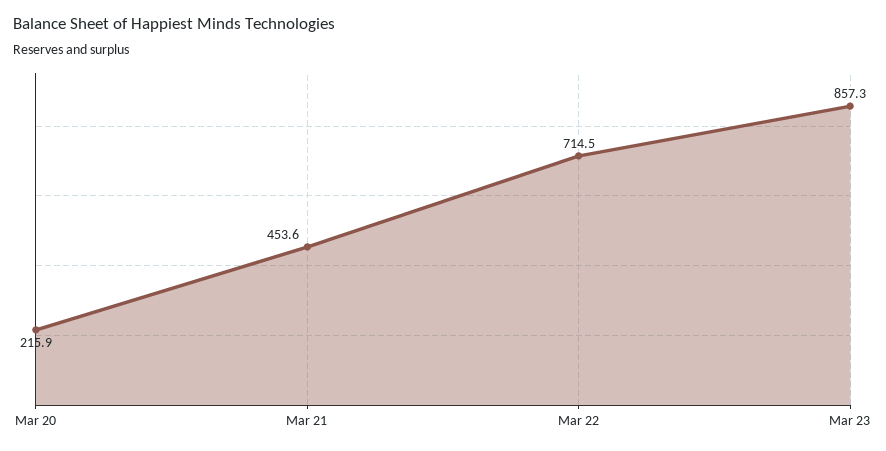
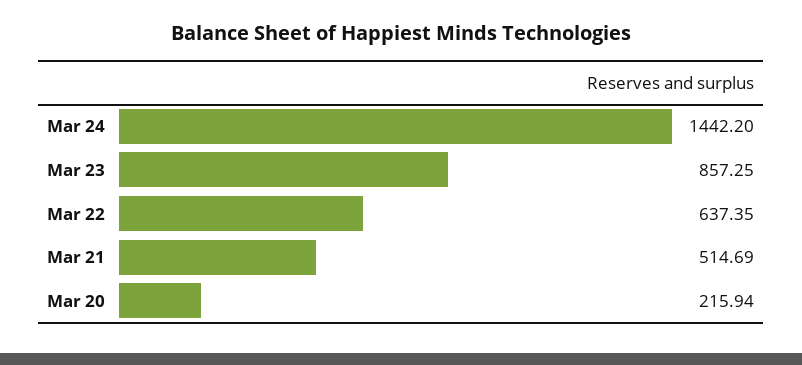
Mar 21: 453.6 -> 514.69
Mar 22: 714.5 -> 637.35
Mar 24: none -> 1442.2

